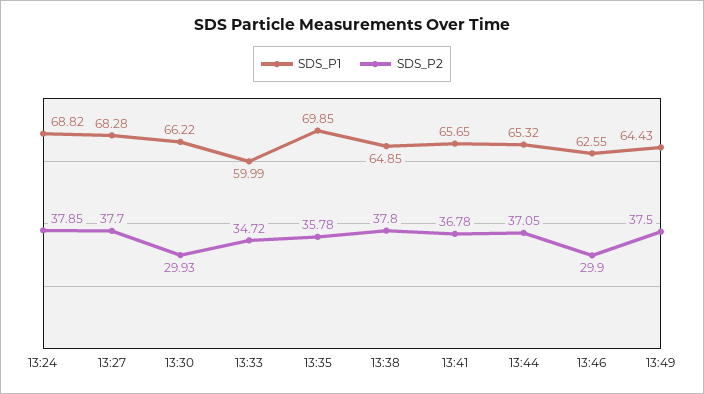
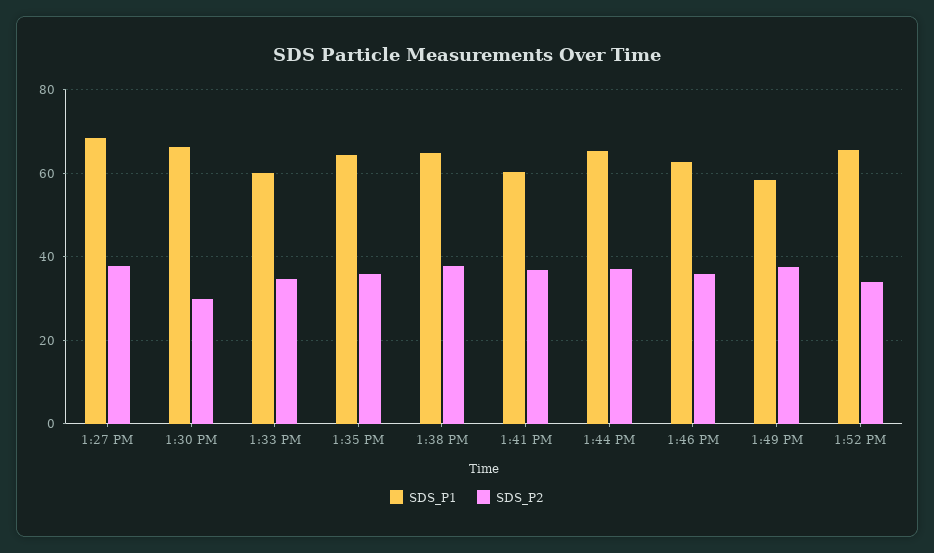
SDS_P1, 13:24: 68.82 -> none
SDS_P2, 13:24: 37.85 -> none
SDS_P1, 13:35: 69.85 -> 64
SDS_P1, 13:41: 65.65 -> 60
SDS_P2, 13:46: 29.9 -> 36
SDS_P1, 13:49: 64.43 -> 58
SDS_P1, 1:52 PM: none -> 66
SDS_P2, 1:52 PM: none -> 34

